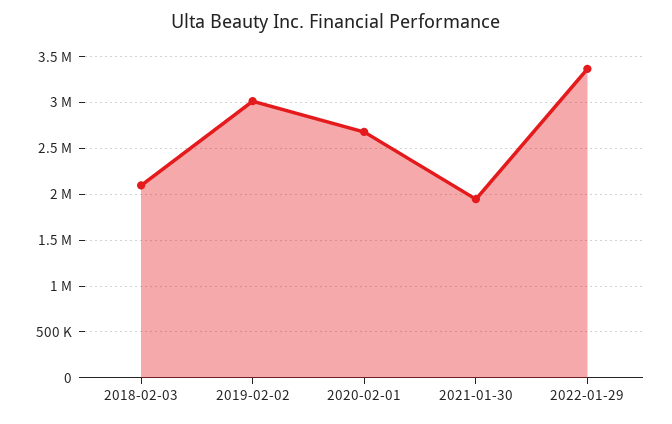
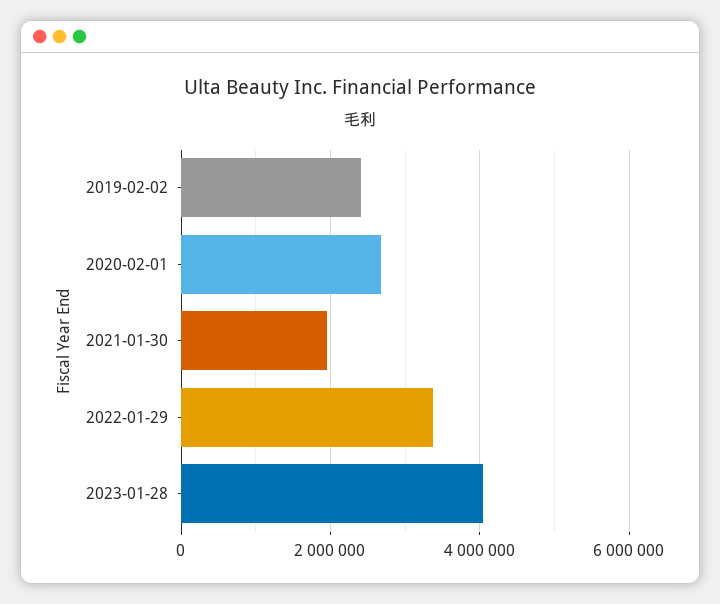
2018-02-03: 2100000 -> none
2019-02-02: 3000000 -> 2400000
2023-01-28: none -> 4000000

